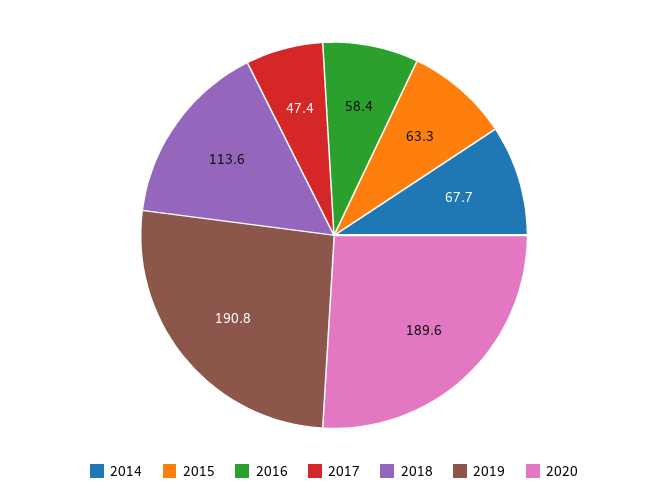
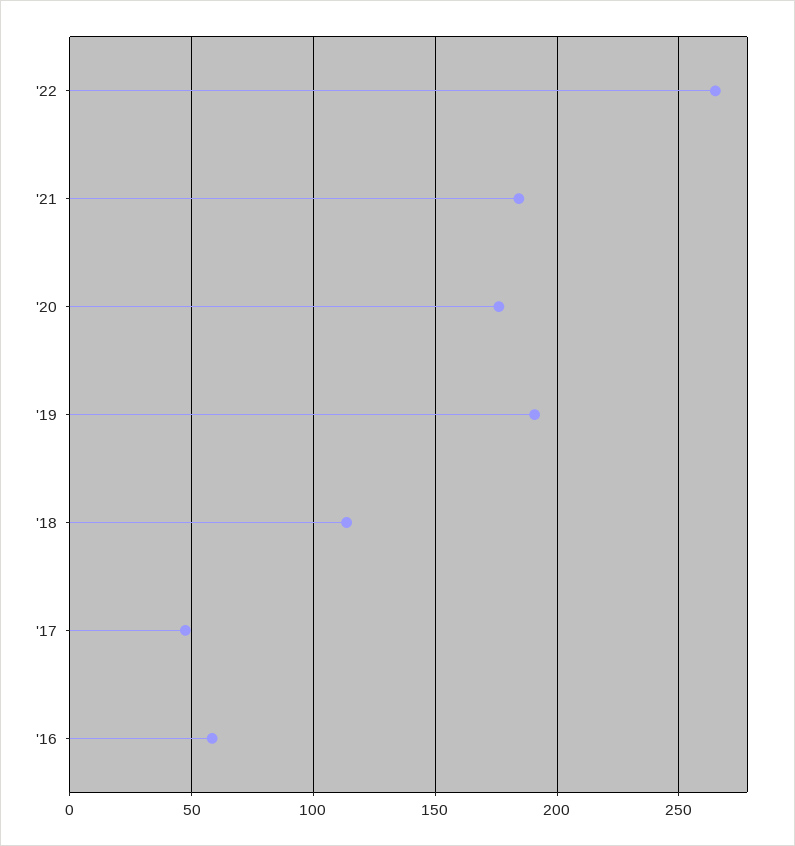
2014: 67.7 -> none
2015: 63.3 -> none
2020: 189.6 -> 175
'22: none -> 265
'21: none -> 185

